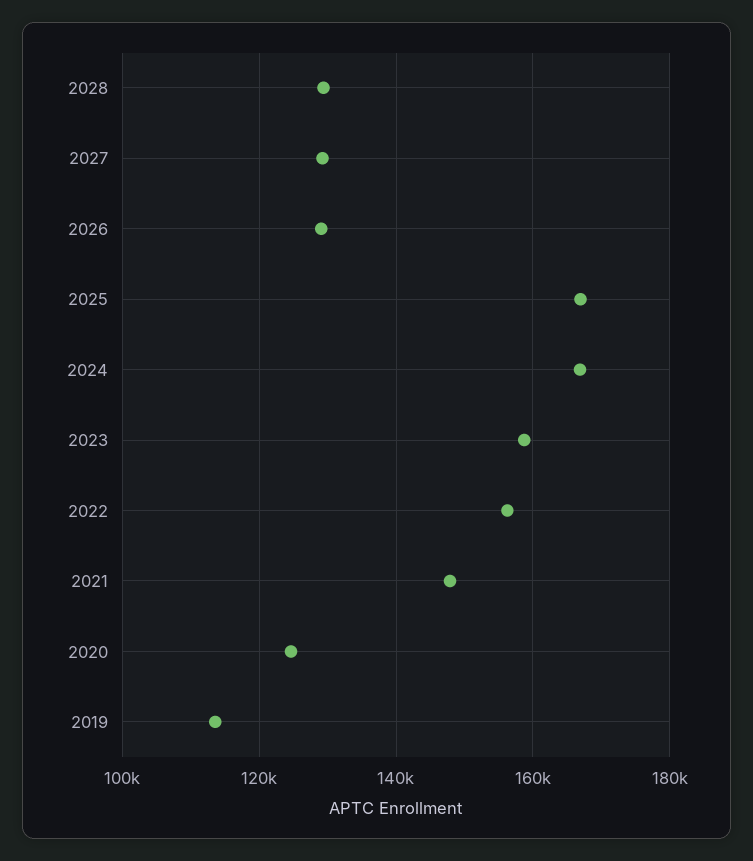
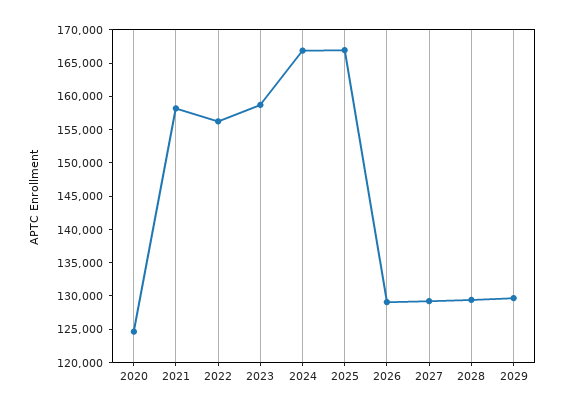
2021: 148000 -> 157500
2019: 114000 -> none
2029: none -> 130000

